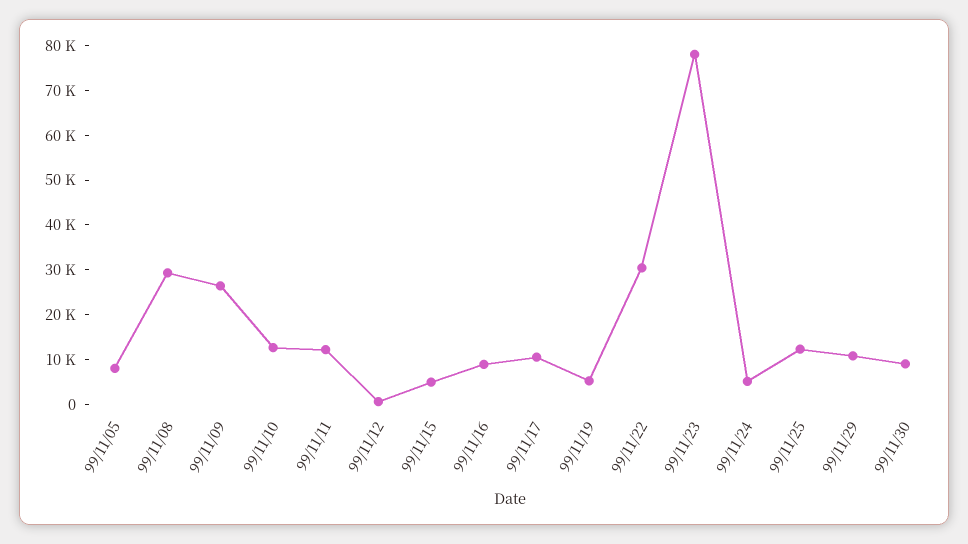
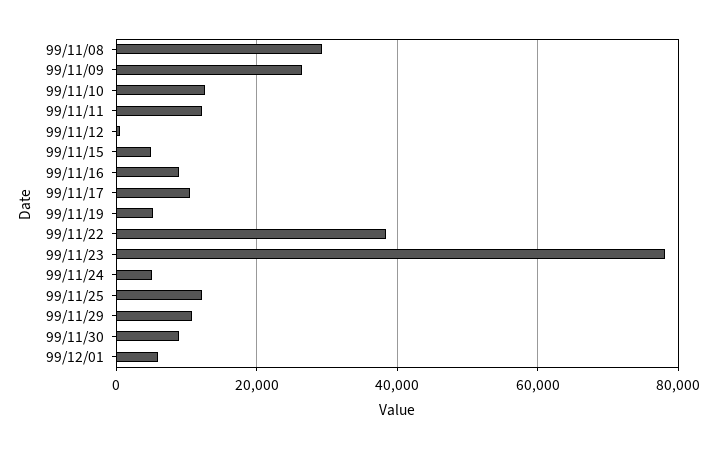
99/11/05: 8000 -> none
99/11/22: 30000 -> 38000
99/12/01: none -> 6000

